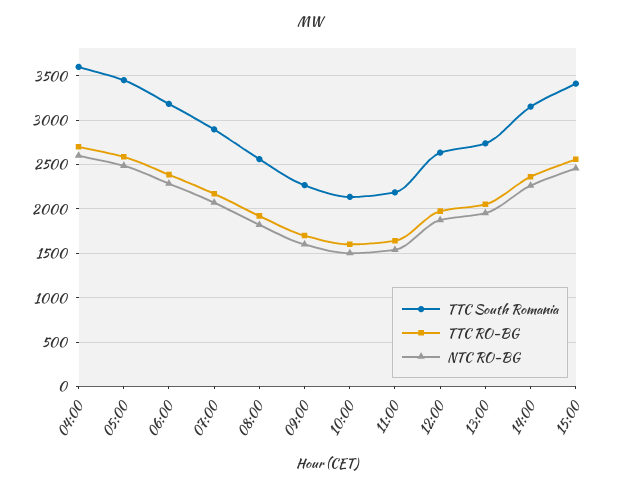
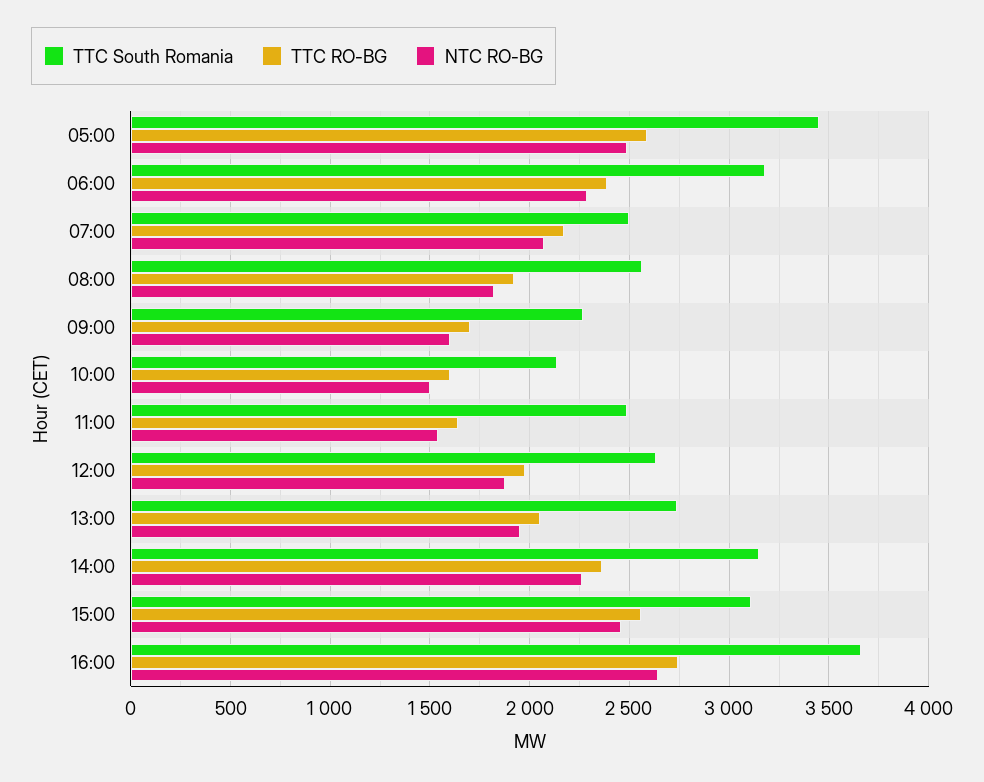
TTC South Romania, 04:00: 3600 -> none
TTC RO-BG, 04:00: 2700 -> none
NTC RO-BG, 04:00: 2600 -> none
TTC South Romania, 07:00: 2900 -> 2500
TTC South Romania, 11:00: 2200 -> 2500
TTC South Romania, 15:00: 3400 -> 3100
TTC South Romania, 16:00: none -> 3650
TTC RO-BG, 16:00: none -> 2750
NTC RO-BG, 16:00: none -> 2650

